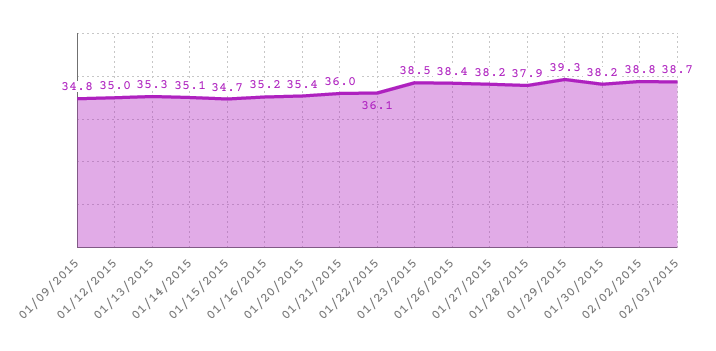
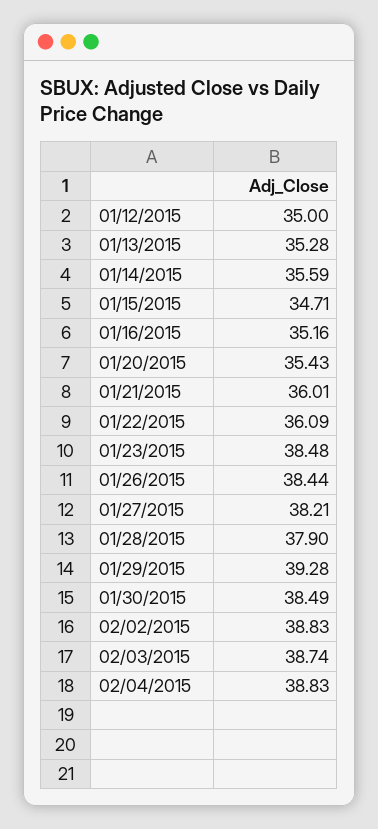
01/09/2015: 34.8 -> none
01/14/2015: 35.1 -> 35.59
01/30/2015: 38.2 -> 38.49
02/04/2015: none -> 38.83

